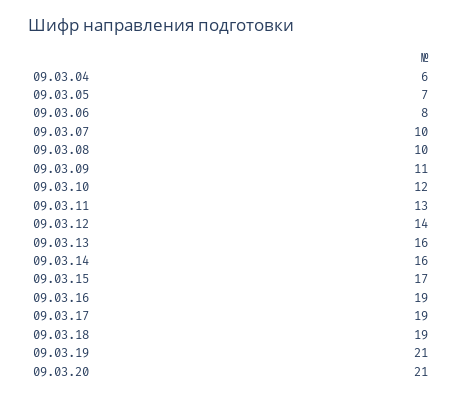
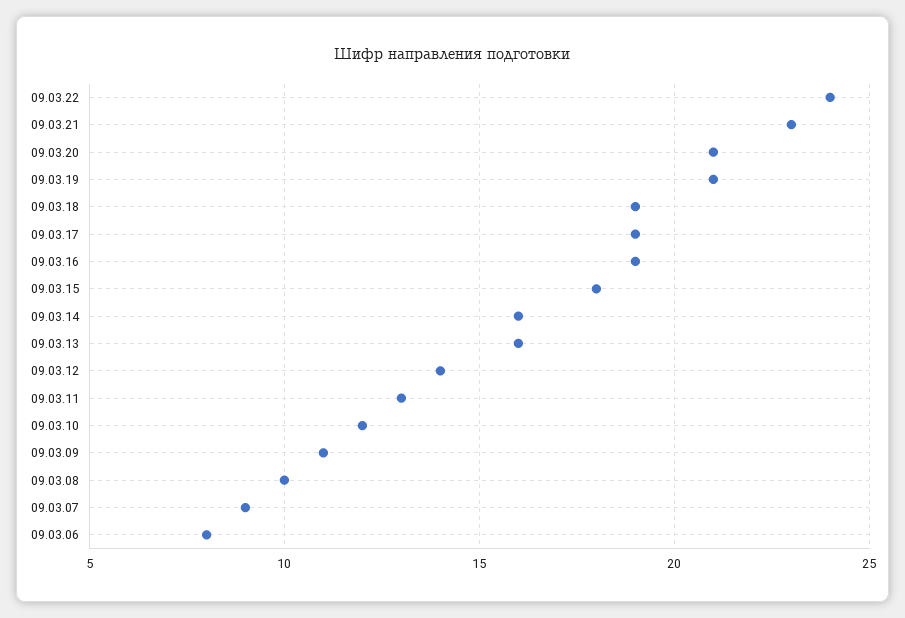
09.03.04: 6 -> none
09.03.05: 7 -> none
09.03.07: 10 -> 9
09.03.15: 17 -> 18
09.03.22: none -> 24
09.03.21: none -> 23

